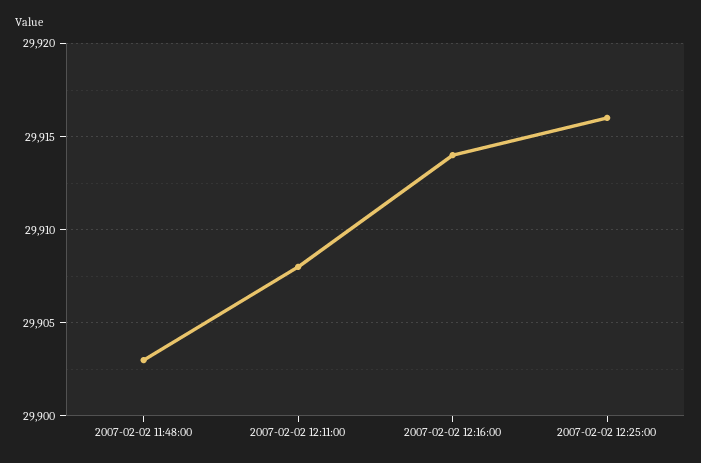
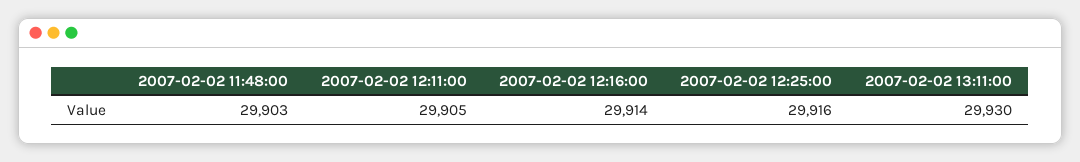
2007-02-02 12:11:00: 29908 -> 29905
2007-02-02 13:11:00: none -> 29930

